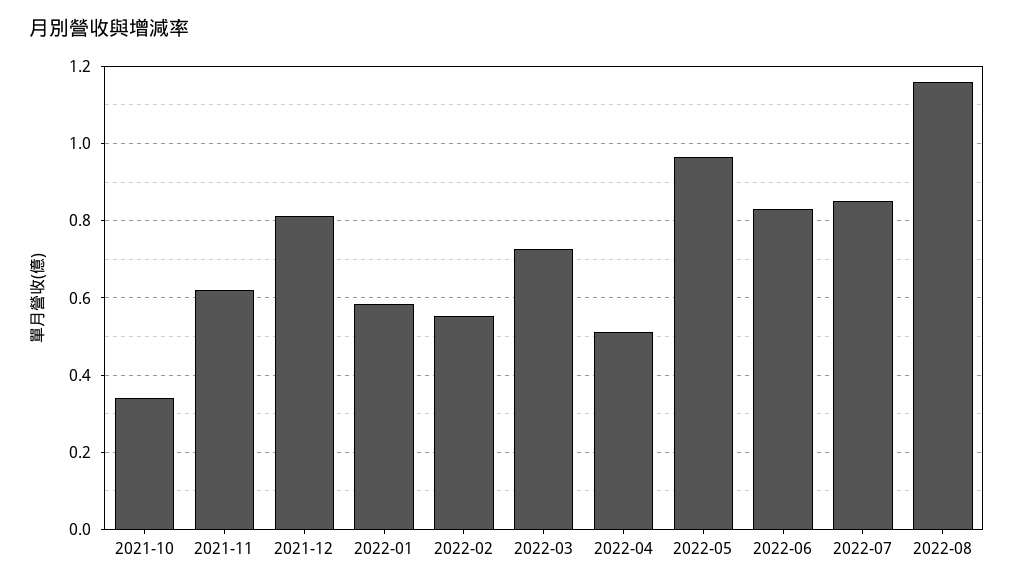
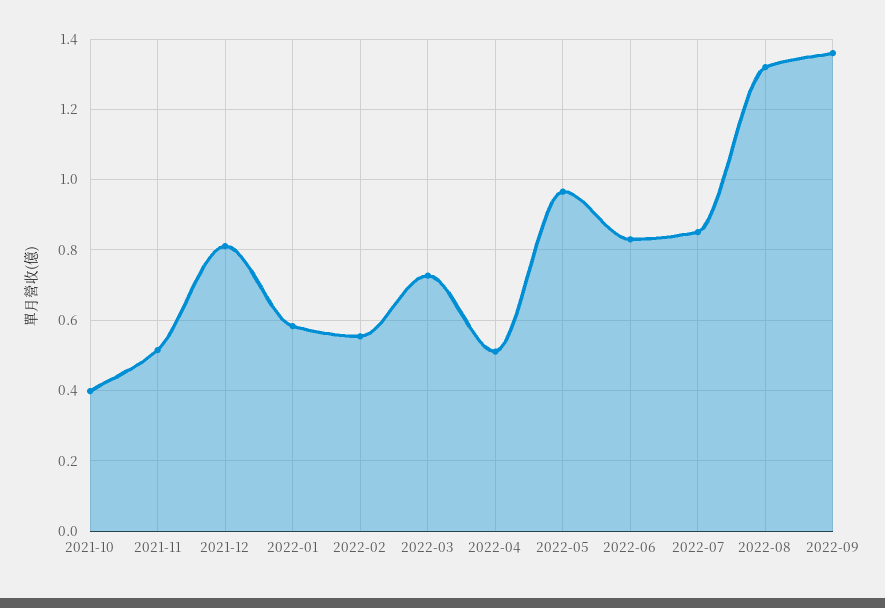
2021-10: 0.34 -> 0.4
2021-11: 0.62 -> 0.52
2022-08: 1.16 -> 1.32
2022-09: none -> 1.36

